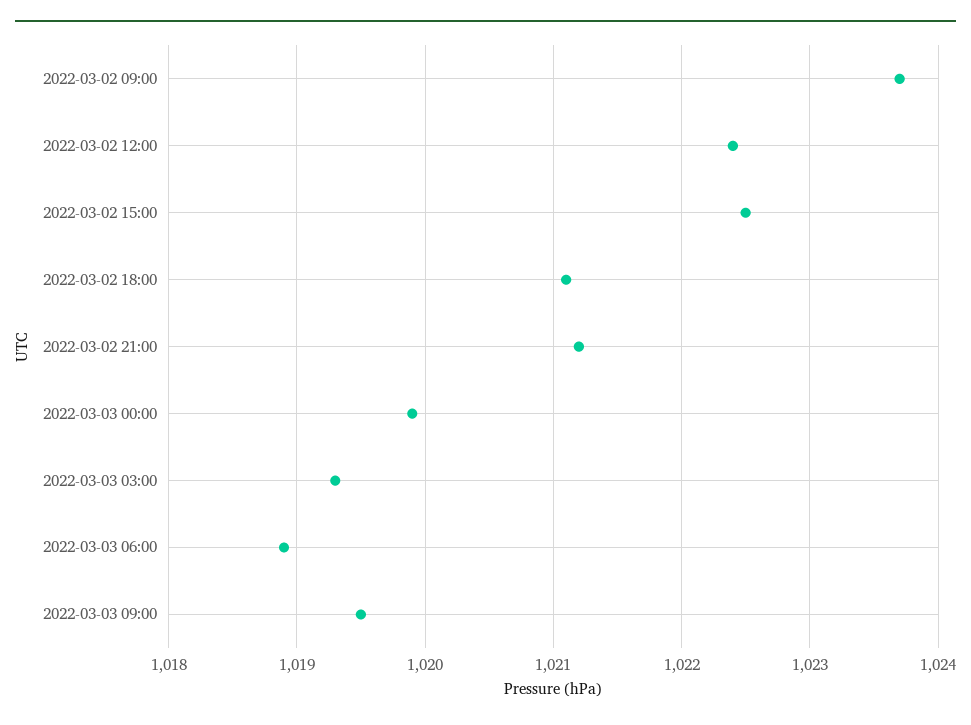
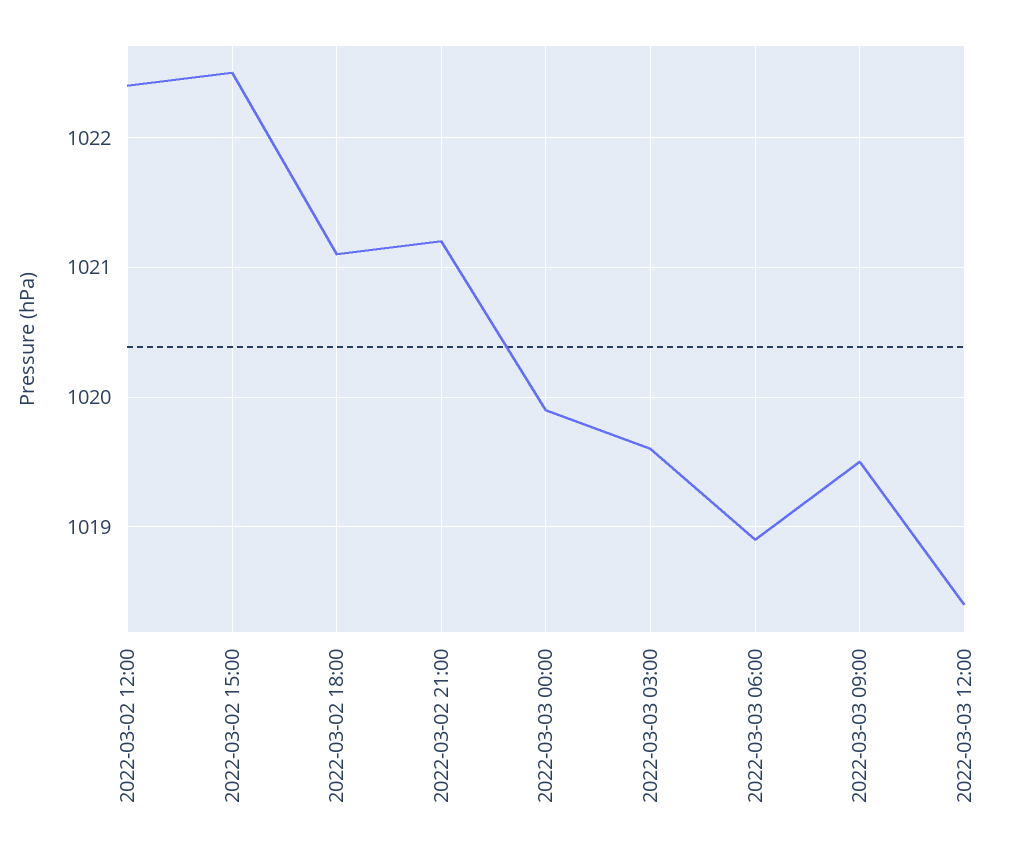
2022-03-02 09:00: 1023.7 -> none
2022-03-03 03:00: 1019.3 -> 1019.6
2022-03-03 12:00: none -> 1018.4

